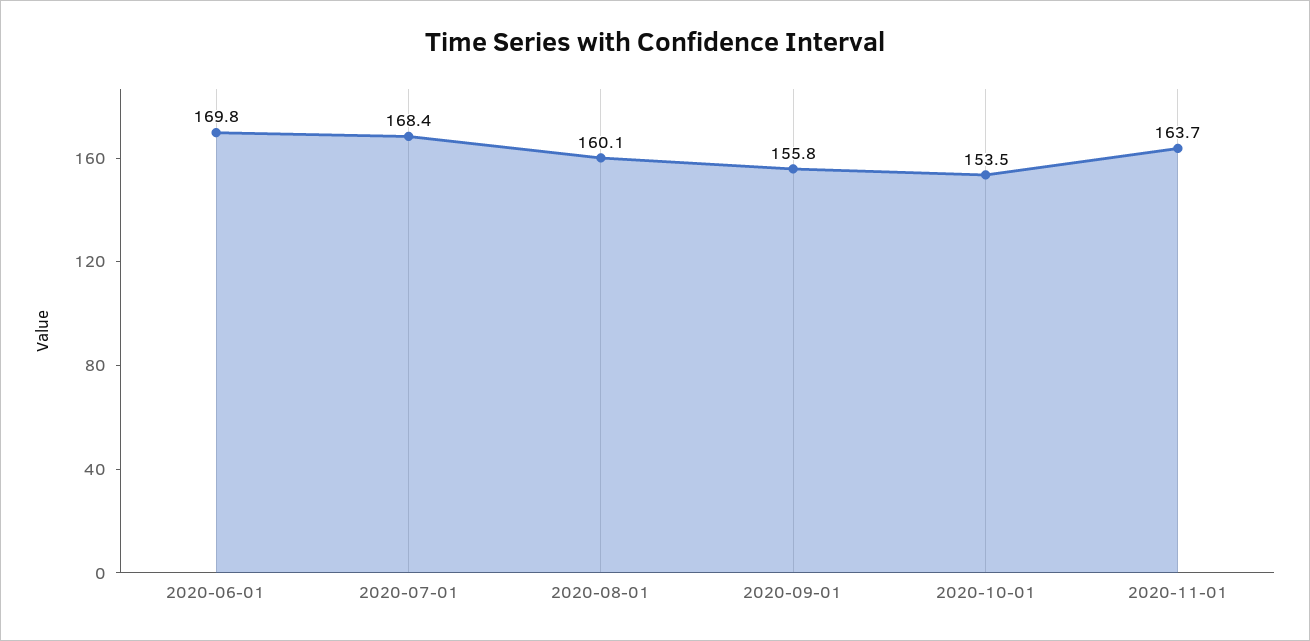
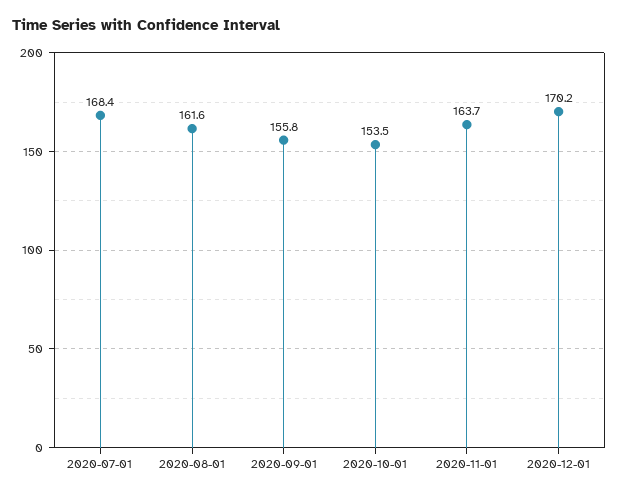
2020-06-01: 169.8 -> none
2020-08-01: 160.1 -> 161.6
2020-12-01: none -> 170.2

